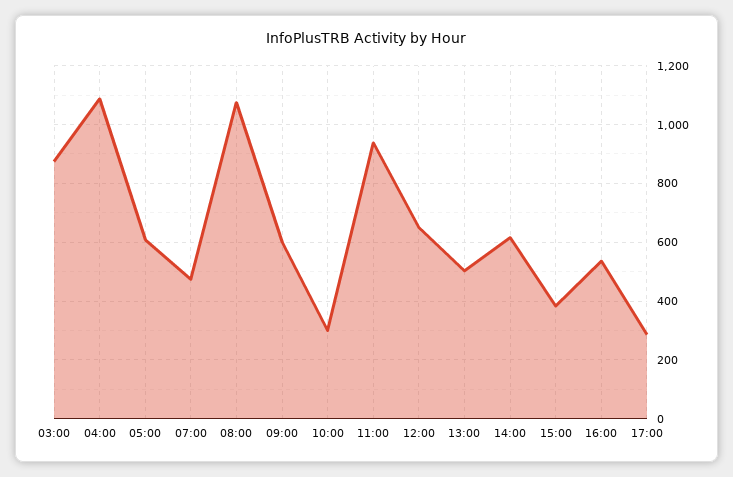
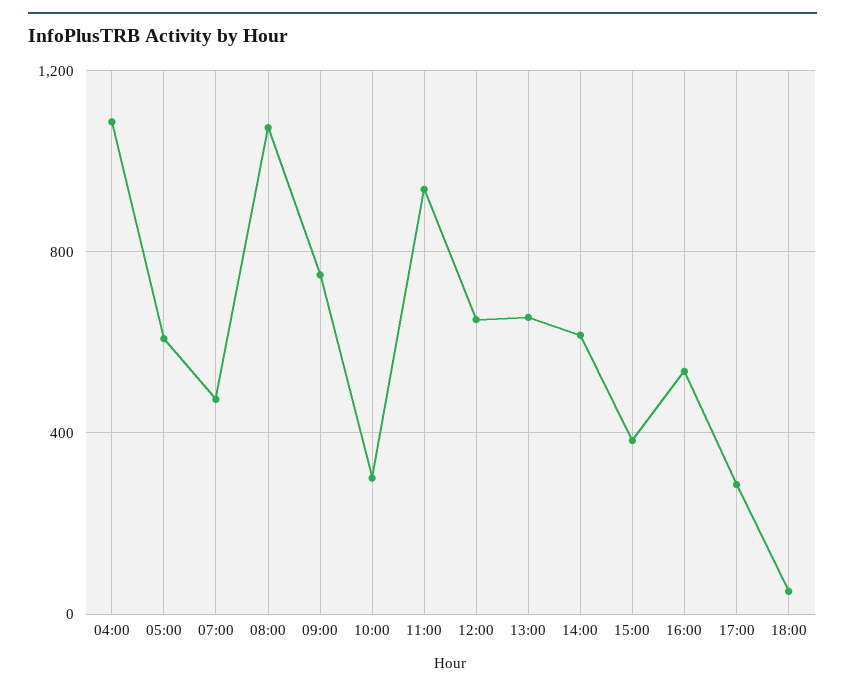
03:00: 875 -> none
09:00: 600 -> 750
13:00: 500 -> 650
18:00: none -> 50

